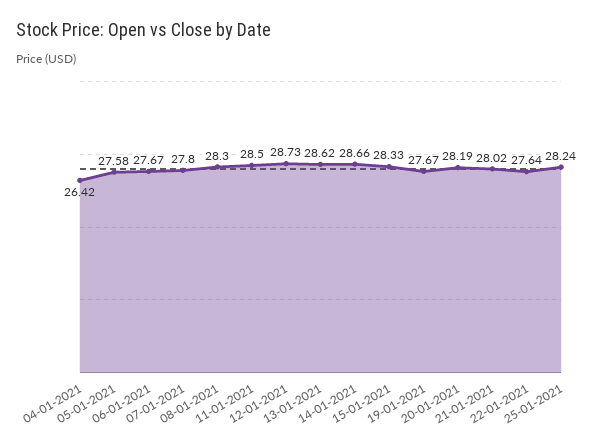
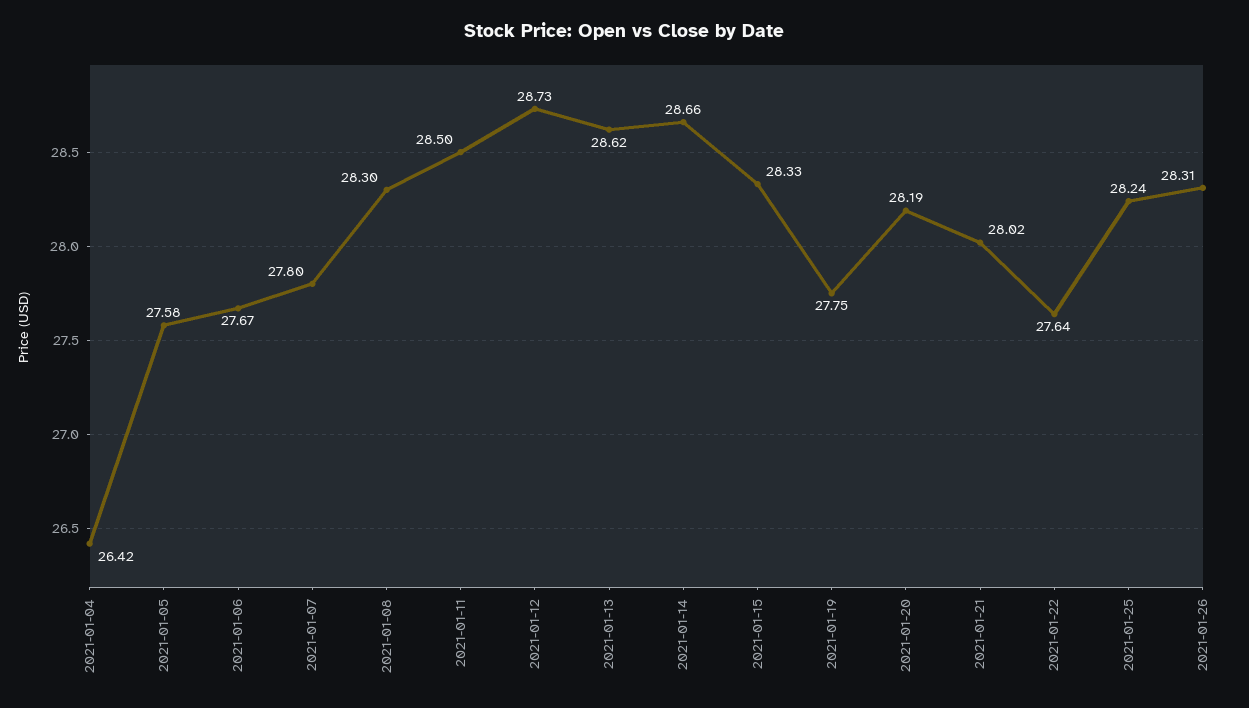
19-01-2021: 27.67 -> 27.75
2021-01-26: none -> 28.31

